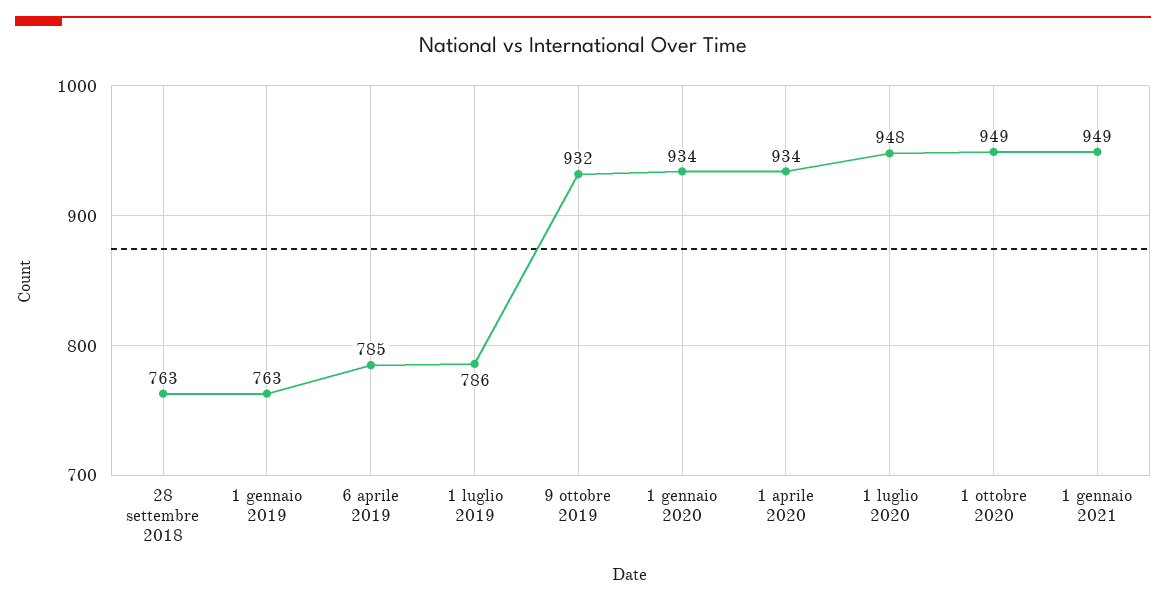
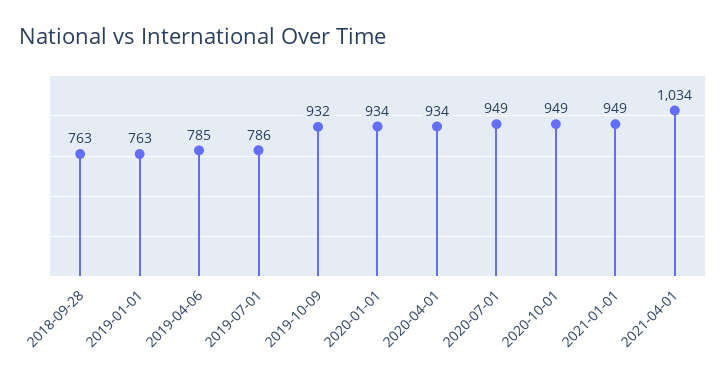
1 luglio 2020: 948 -> 949
2021-04-01: none -> 1034

